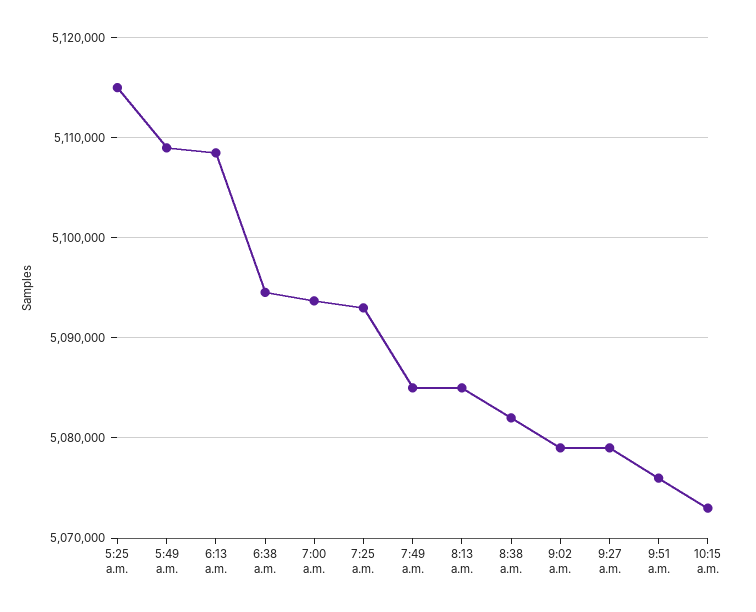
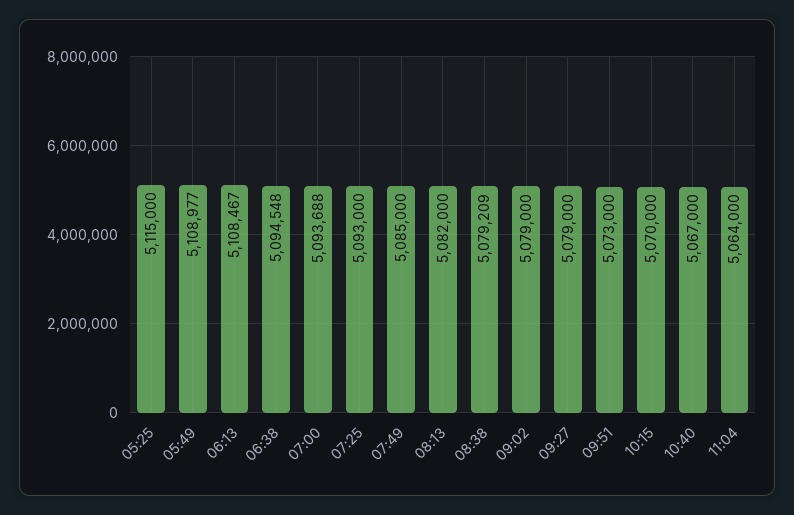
8:13 a.m.: 5085000 -> 5082000
8:38 a.m.: 5082000 -> 5079209
9:51 a.m.: 5076000 -> 5073000
10:15 a.m.: 5073000 -> 5070000
10:40: none -> 5067000
11:04: none -> 5064000

